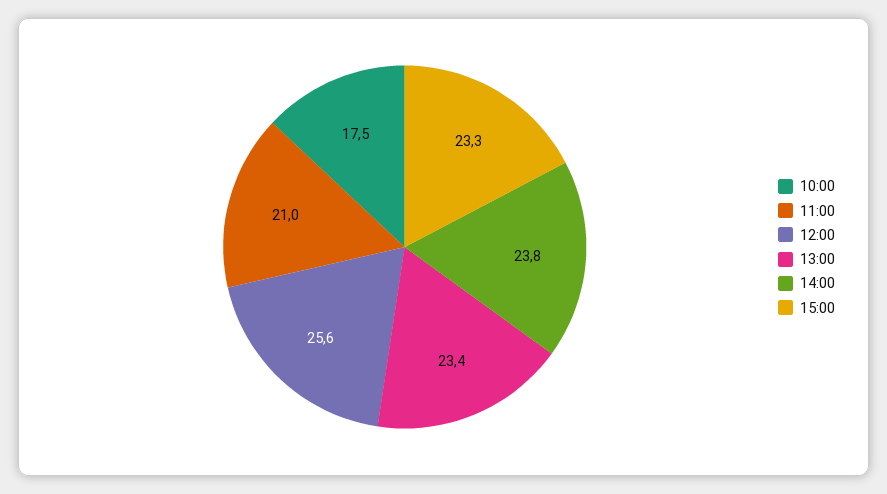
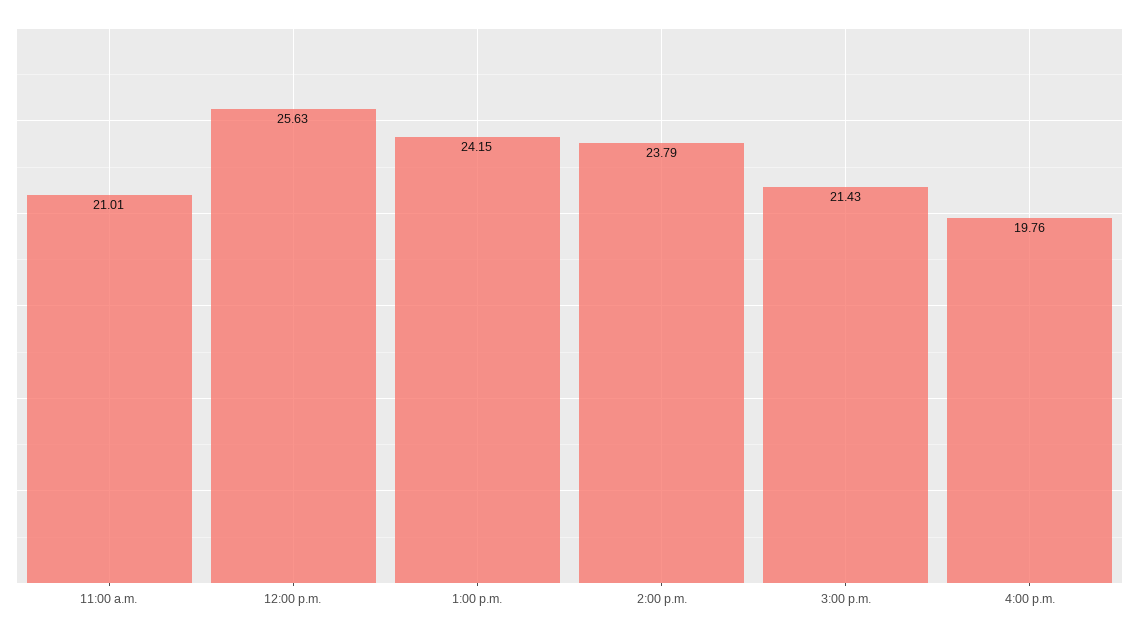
10:00: 17.5 -> none
13:00: 23.4 -> 24.15
15:00: 23.3 -> 21.43
4:00 p.m.: none -> 19.76

